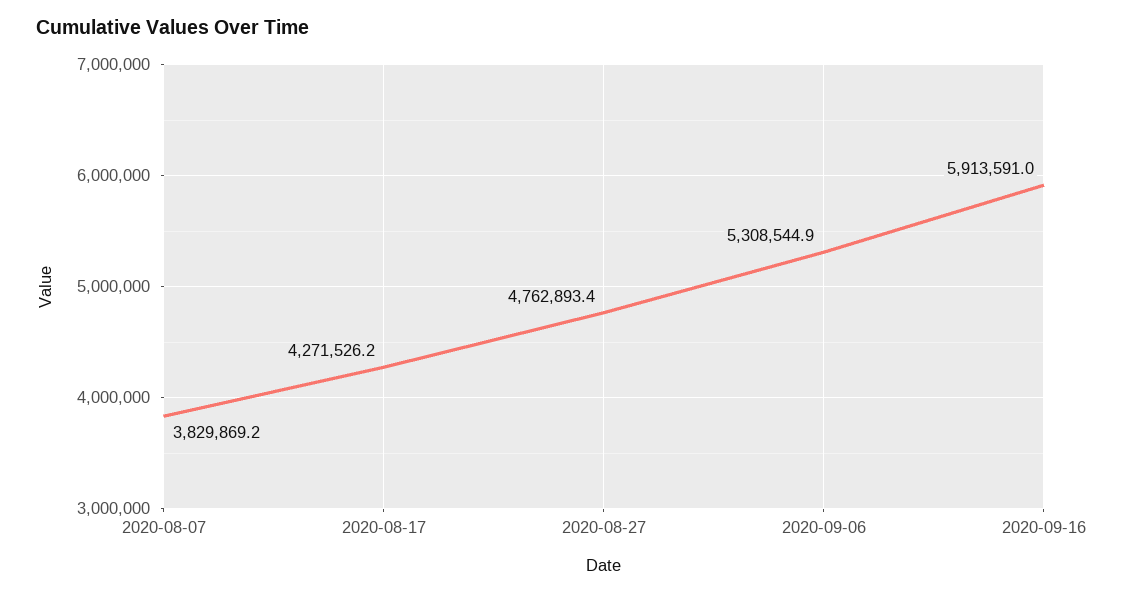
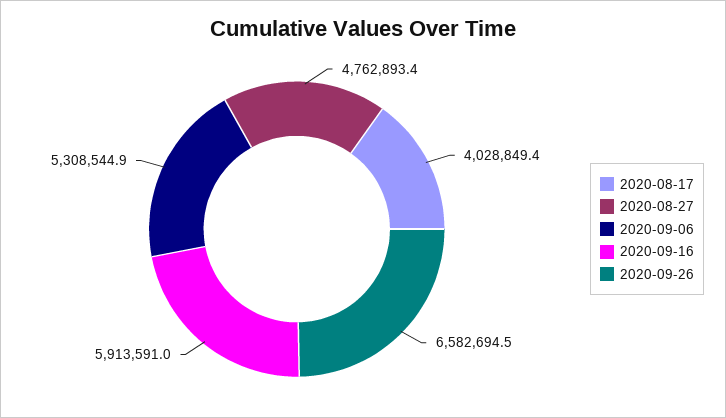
2020-08-07: 3829869.2 -> none
2020-08-17: 4271526.2 -> 4028849.4
2020-09-26: none -> 6582694.5

